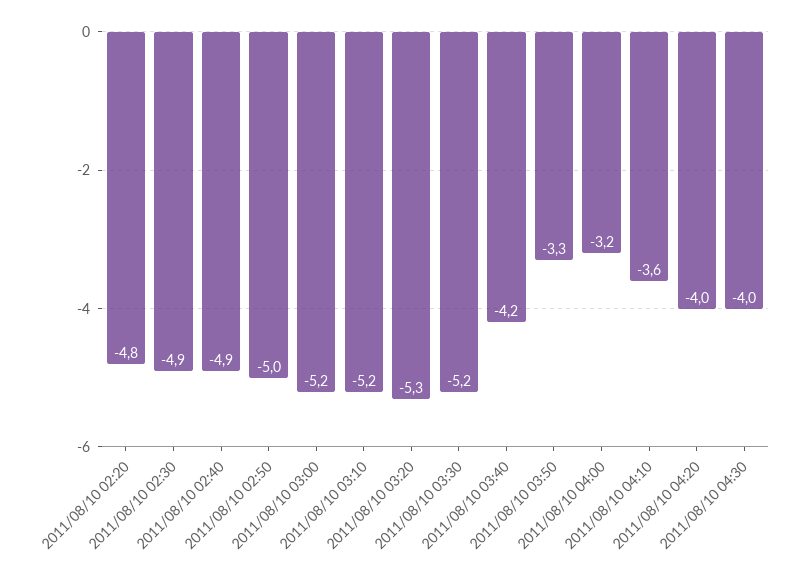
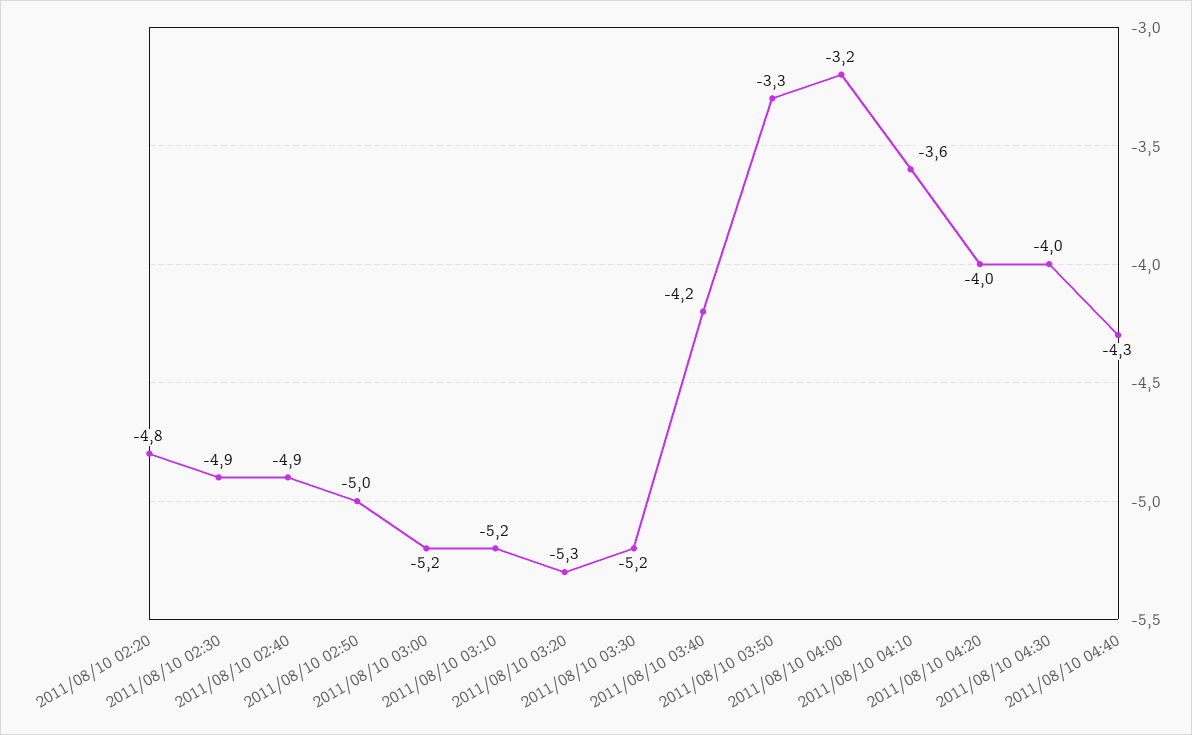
2011/08/10 04:40: none -> -4.3

